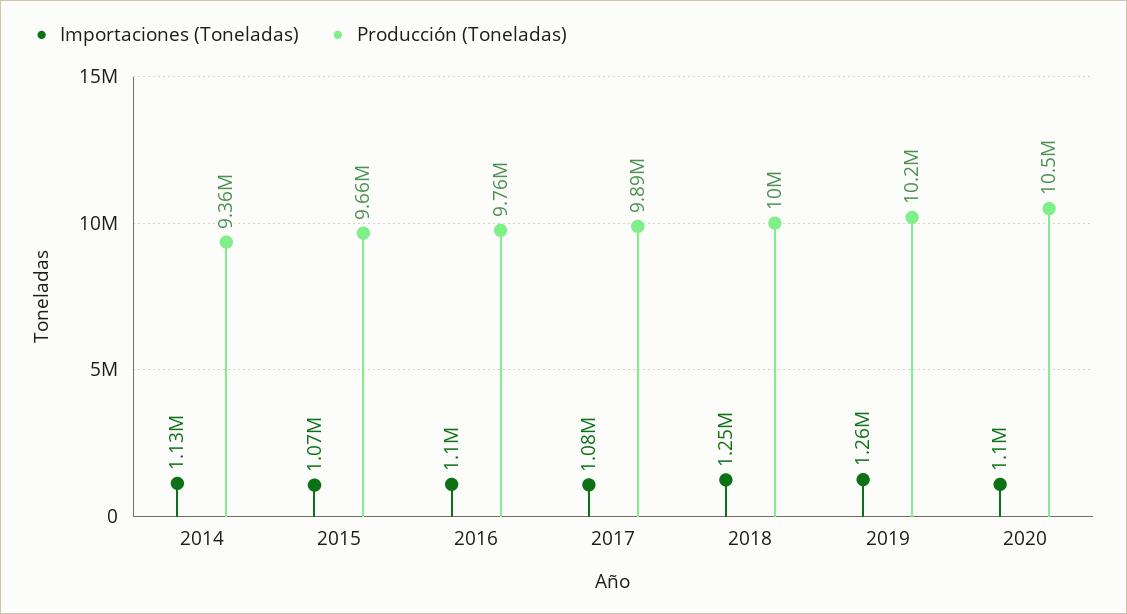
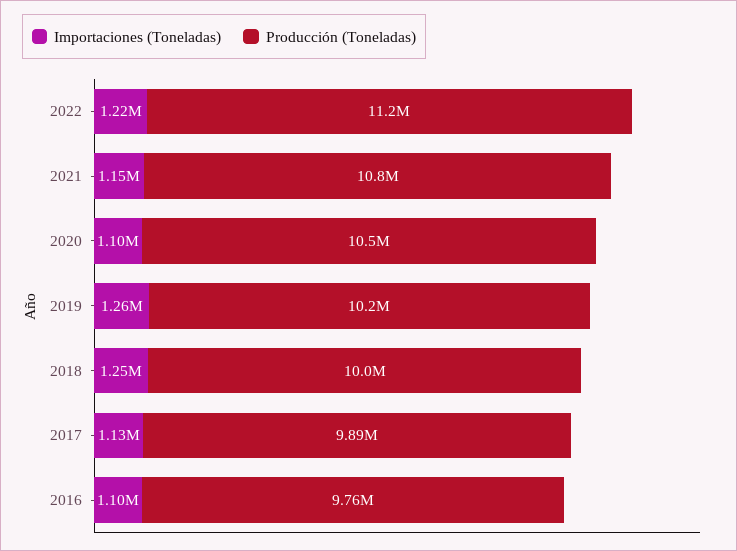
Importaciones (Toneladas), 2014: 1130000 -> none
Producción (Toneladas), 2014: 9360000 -> none
Importaciones (Toneladas), 2015: 1070000 -> none
Producción (Toneladas), 2015: 9660000 -> none
Importaciones (Toneladas), 2017: 1080000 -> 1130000
Importaciones (Toneladas), 2022: none -> 1220000
Producción (Toneladas), 2022: none -> 11200000
Importaciones (Toneladas), 2021: none -> 1150000
Producción (Toneladas), 2021: none -> 10800000

